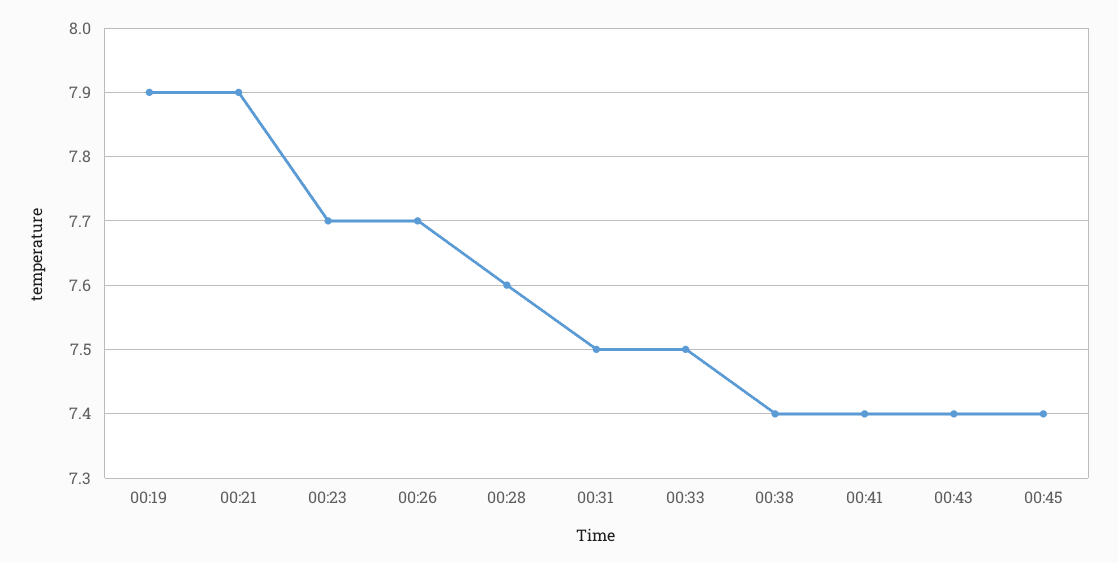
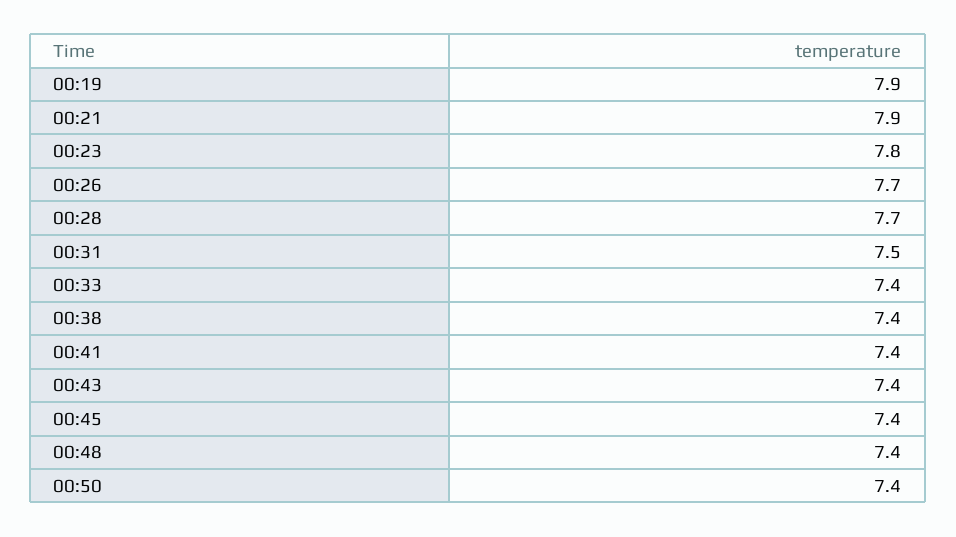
00:23: 7.7 -> 7.8
00:28: 7.6 -> 7.7
00:33: 7.5 -> 7.4
00:48: none -> 7.4
00:50: none -> 7.4

